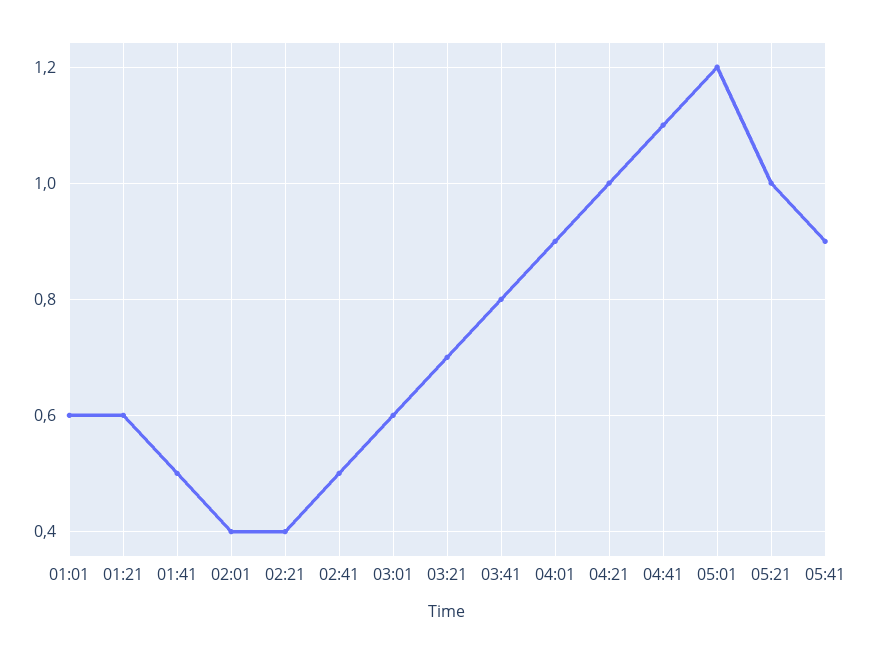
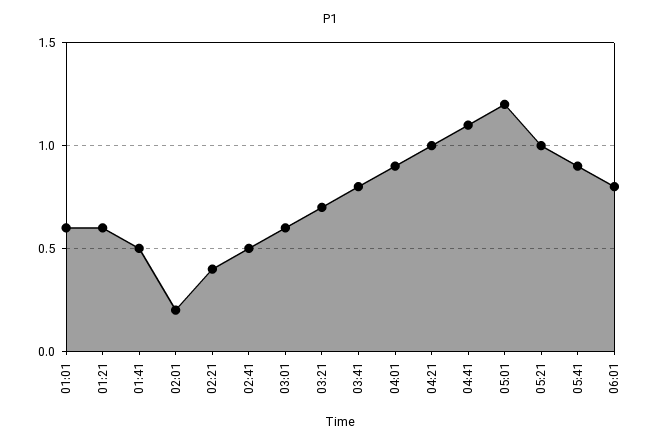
02:01: 0.4 -> 0.2
06:01: none -> 0.8

